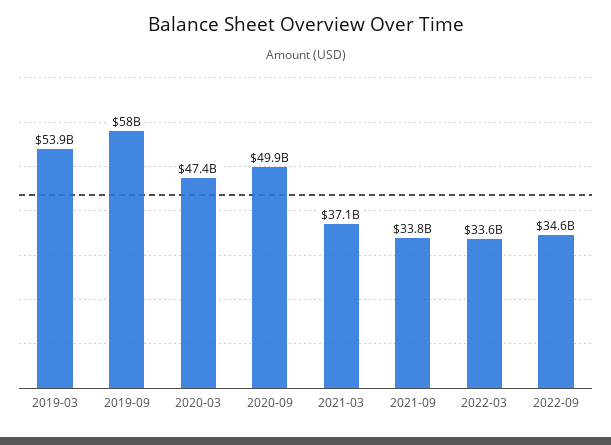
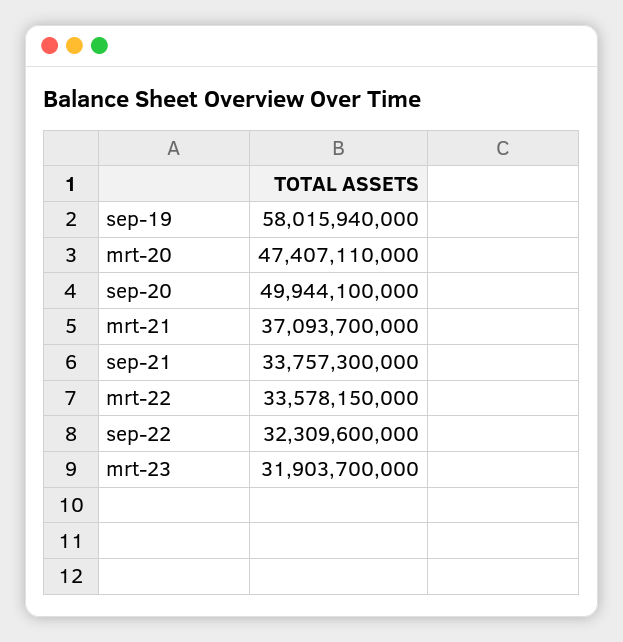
2019-03: 53900000000 -> none
2022-09: 34600000000 -> 32309600000
mrt-23: none -> 31903700000

